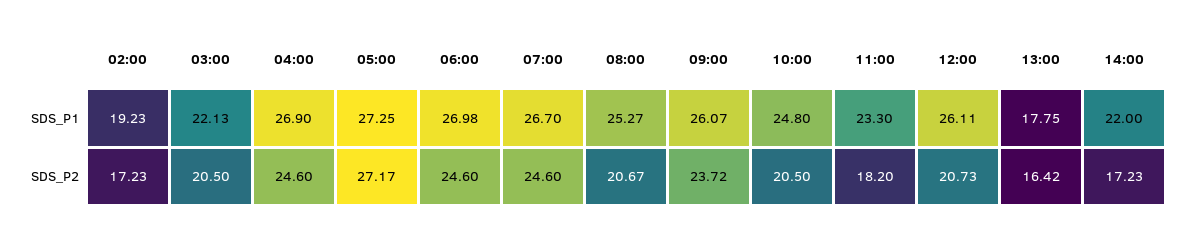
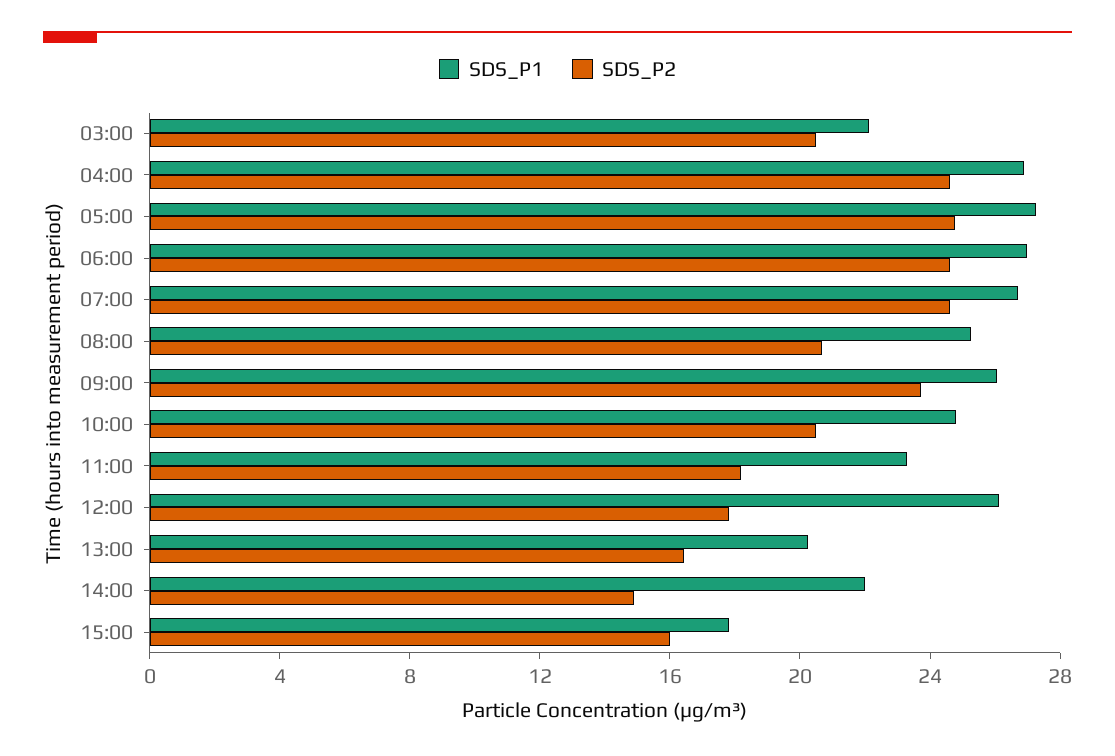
SDS_P1, 02:00: 19.23 -> none
SDS_P1, 13:00: 17.75 -> 20
SDS_P2, 02:00: 17.23 -> none
SDS_P2, 05:00: 27.17 -> 25
SDS_P2, 12:00: 20.73 -> 18
SDS_P2, 14:00: 17.23 -> 15
SDS_P1, 15:00: none -> 18
SDS_P2, 15:00: none -> 16

